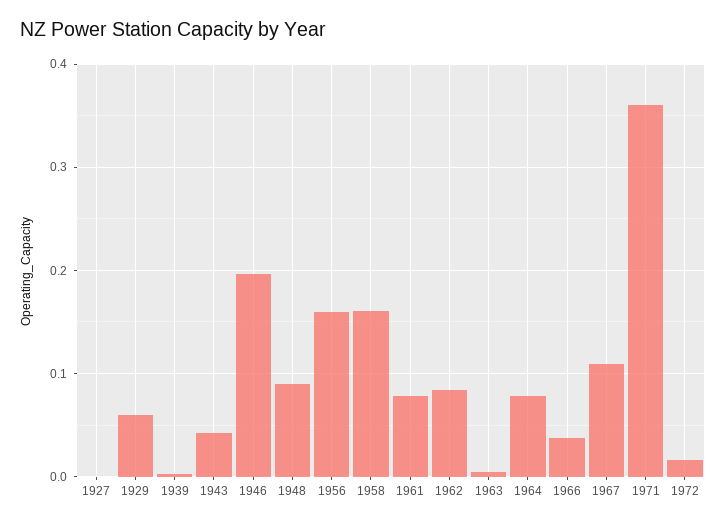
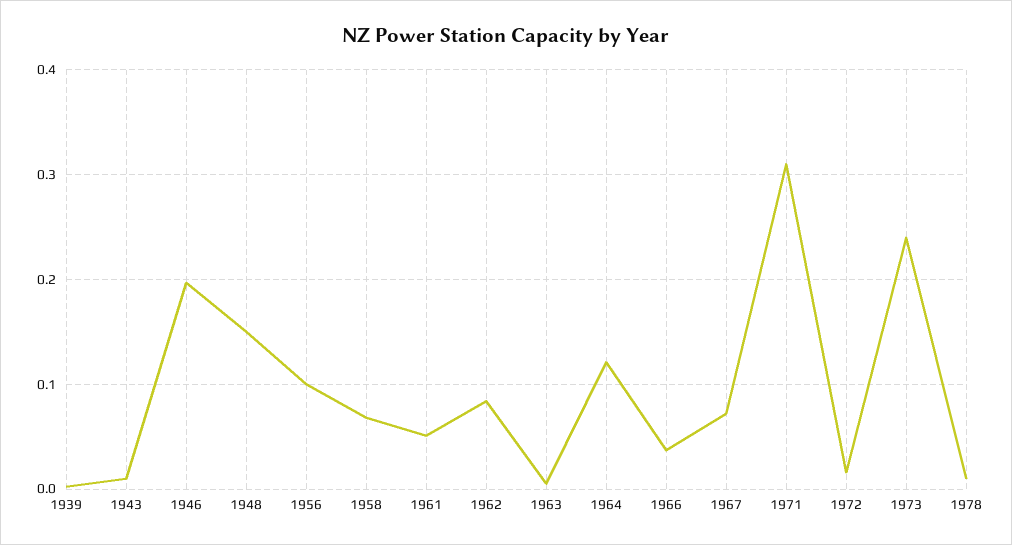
1927: 0 -> none
1929: 0.06 -> none
1943: 0.04 -> 0.01
1948: 0.09 -> 0.15
1956: 0.16 -> 0.1
1958: 0.16 -> 0.07
1961: 0.08 -> 0.05
1964: 0.08 -> 0.12
1967: 0.11 -> 0.07
1971: 0.36 -> 0.31
1973: none -> 0.24
1978: none -> 0.01

